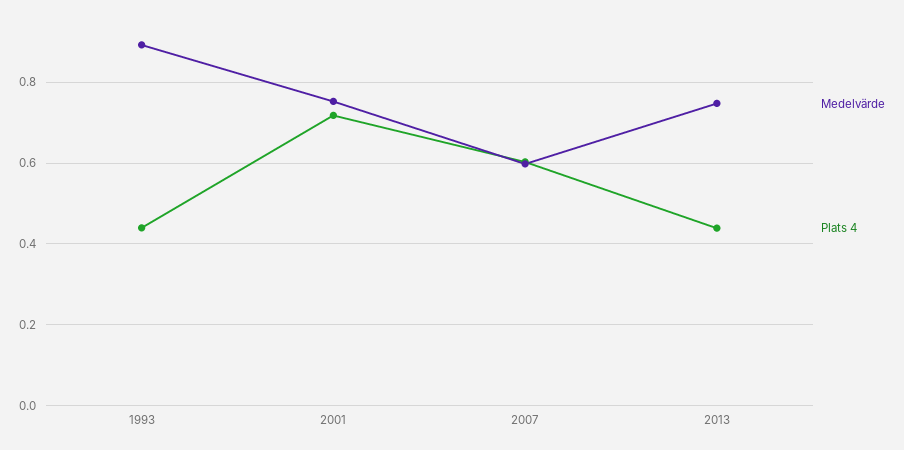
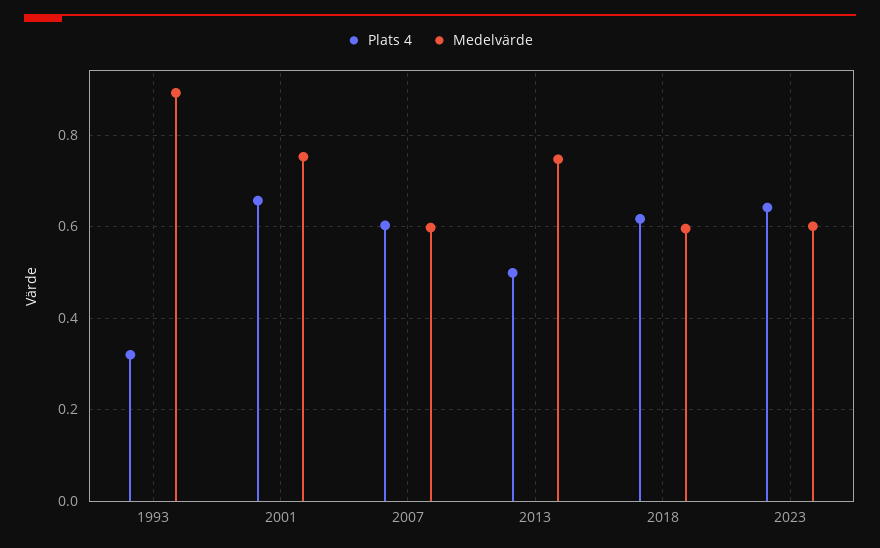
Plats 4, 1993: 0.44 -> 0.32
Plats 4, 2001: 0.72 -> 0.66
Plats 4, 2013: 0.44 -> 0.5
Plats 4, 2018: none -> 0.62
Medelvärde, 2018: none -> 0.6
Plats 4, 2023: none -> 0.64
Medelvärde, 2023: none -> 0.6

